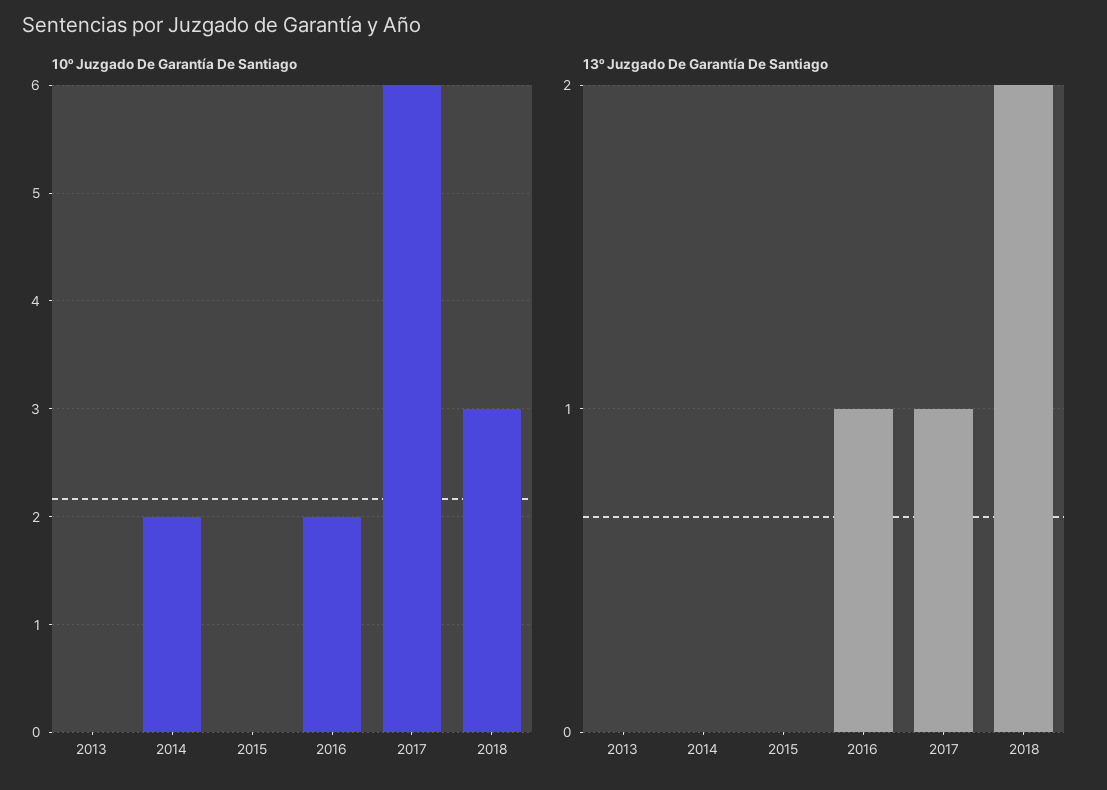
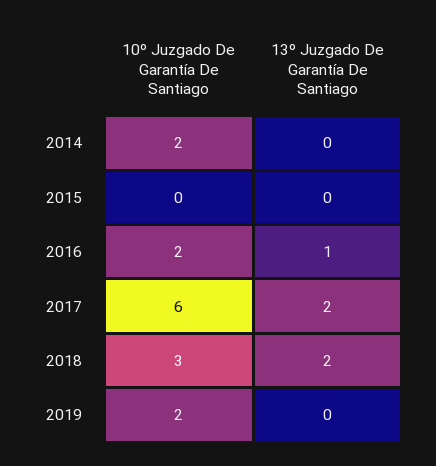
10º Juzgado De Garantía De Santiago, 2013: 0 -> none
13º Juzgado De Garantía De Santiago, 2013: 0 -> none
13º Juzgado De Garantía De Santiago, 2017: 1 -> 2
10º Juzgado De Garantía De Santiago, 2019: none -> 2
13º Juzgado De Garantía De Santiago, 2019: none -> 0

